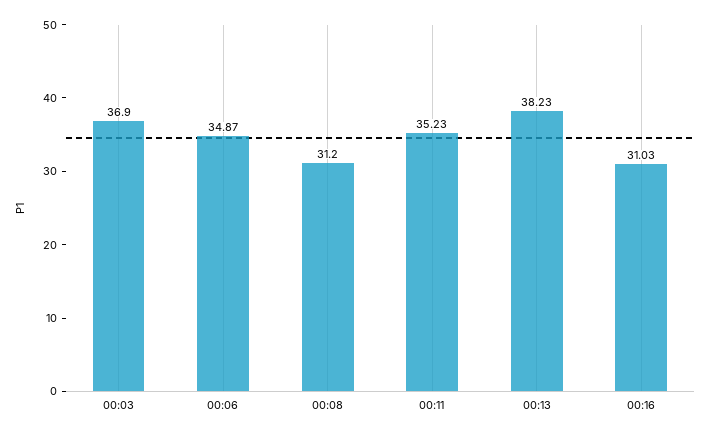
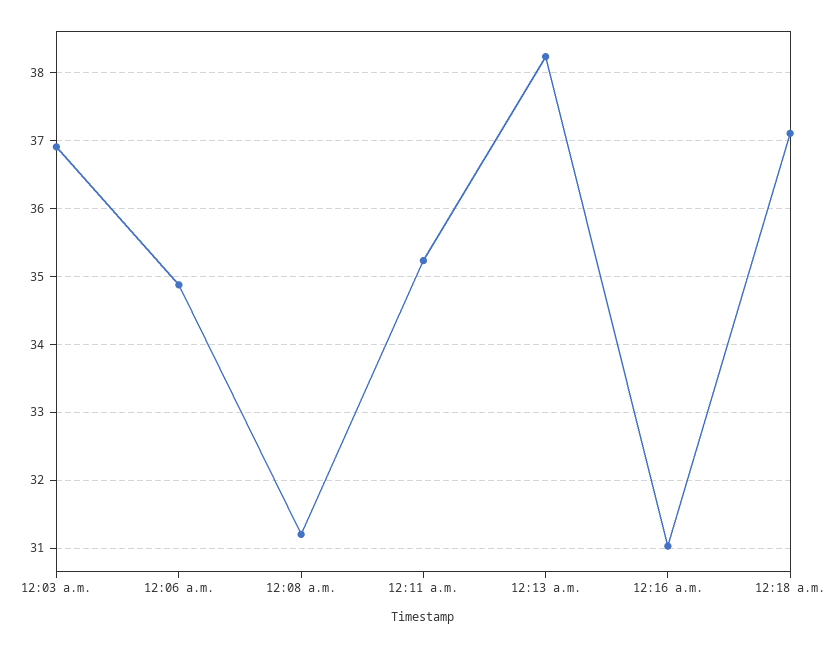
12:18 a.m.: none -> 37.1

